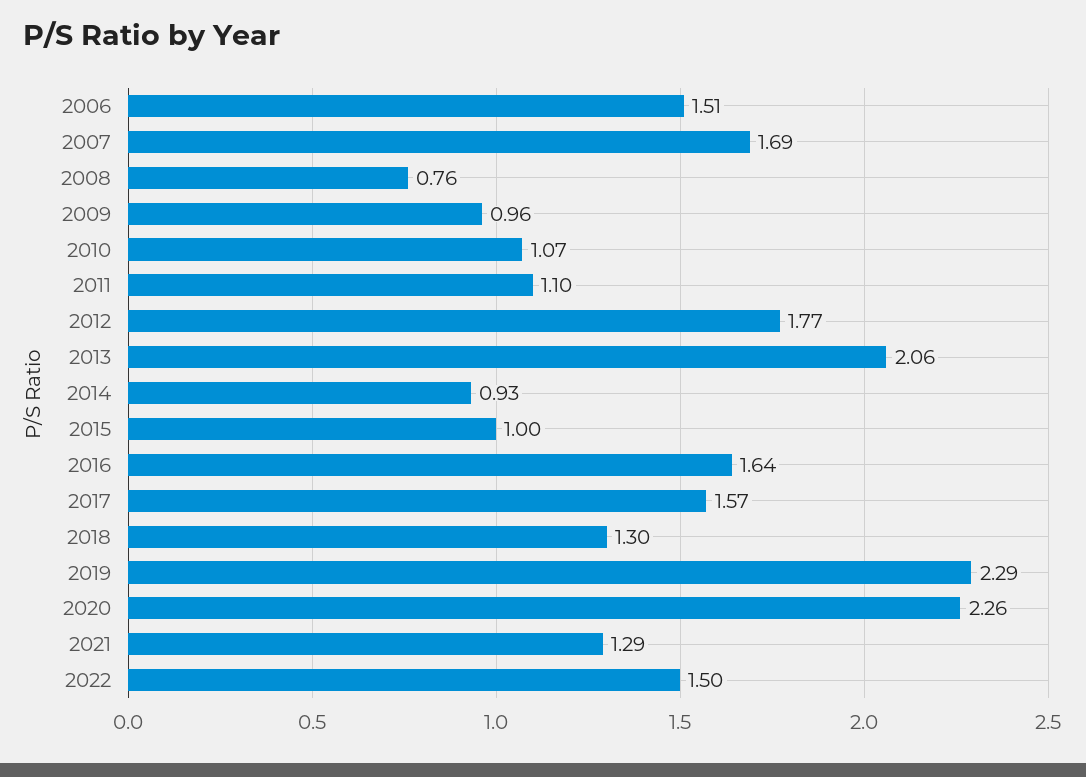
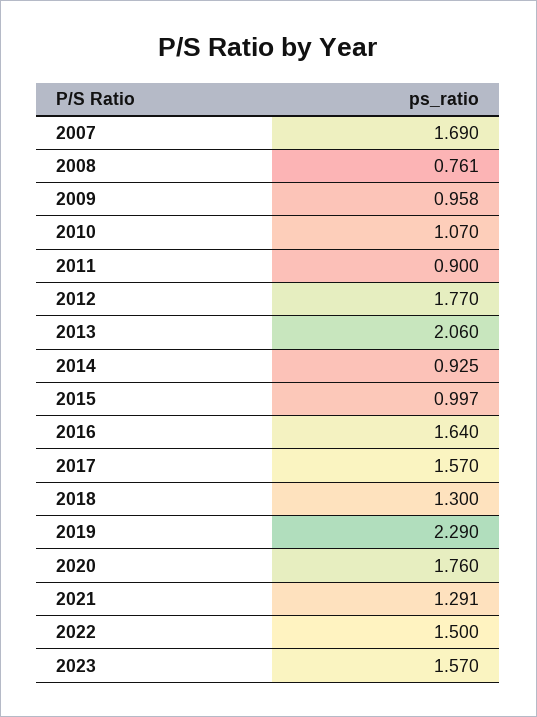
2006: 1.51 -> none
2011: 1.1 -> 0.9
2020: 2.26 -> 1.76
2023: none -> 1.57

